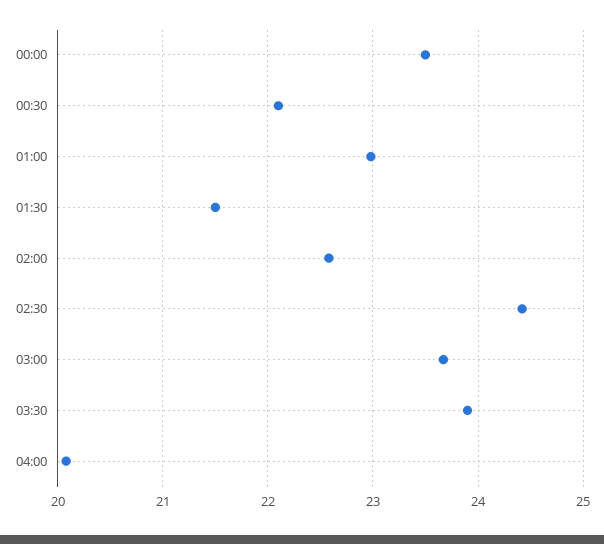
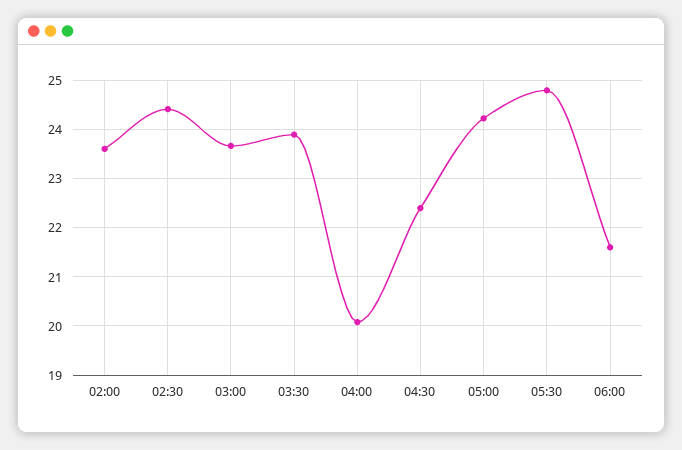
00:00: 23.5 -> none
00:30: 22.1 -> none
01:00: 23 -> none
01:30: 21.5 -> none
02:00: 22.6 -> 23.6
04:30: none -> 22.4
05:00: none -> 24.2
05:30: none -> 24.8
06:00: none -> 21.6

